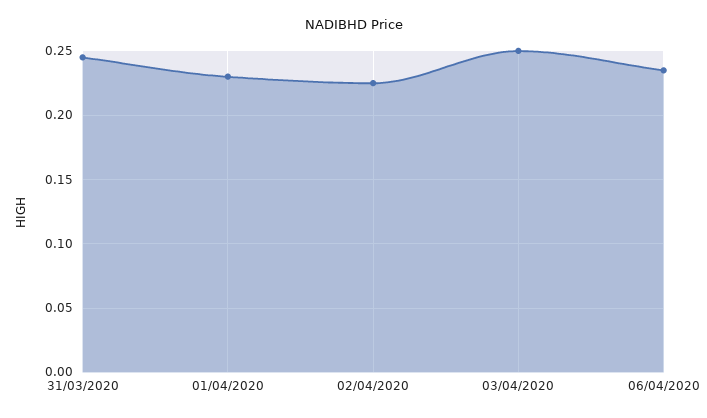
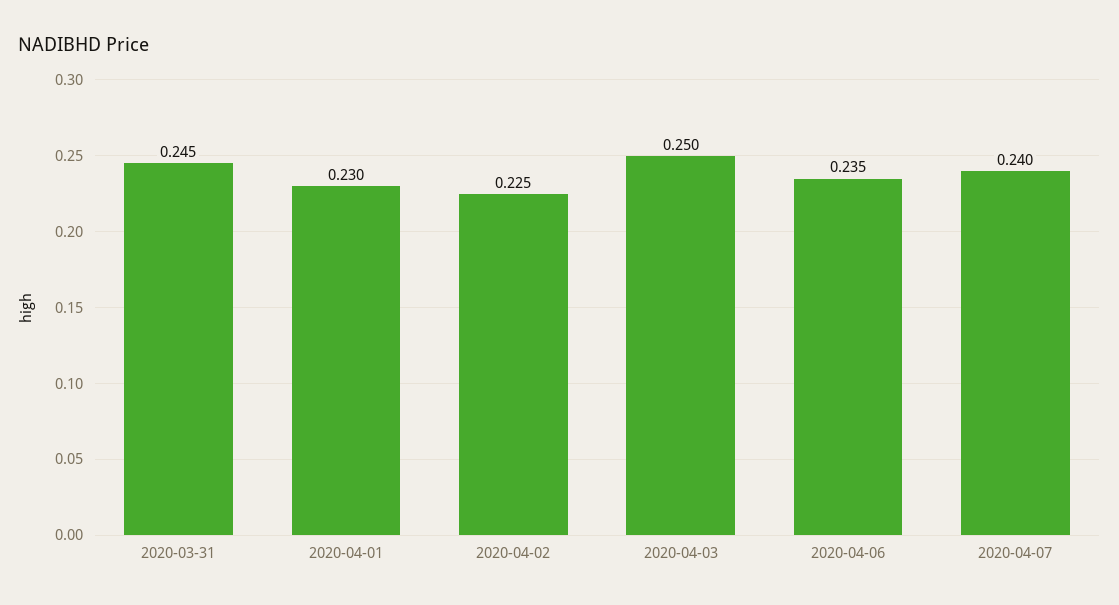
2020-04-07: none -> 0.24

